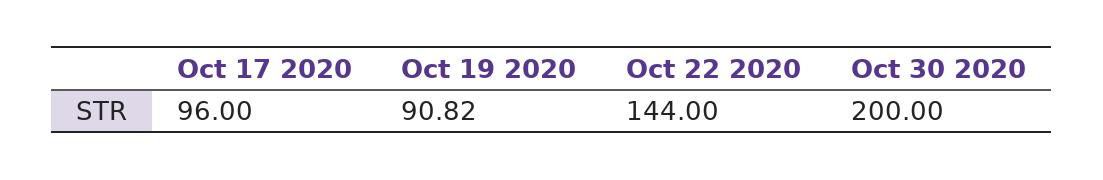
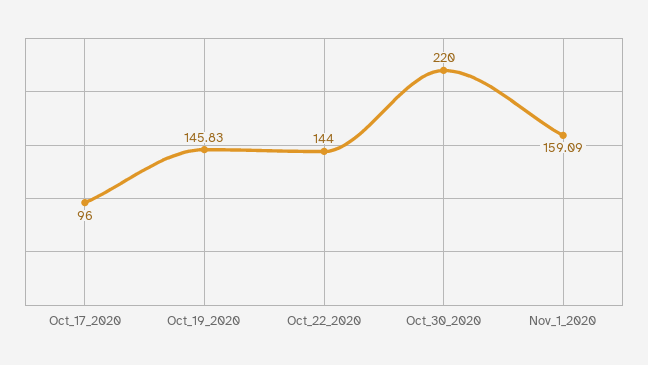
Oct 19 2020: 90.82 -> 145.83
Oct 30 2020: 200 -> 220
Nov_1_2020: none -> 159.09

